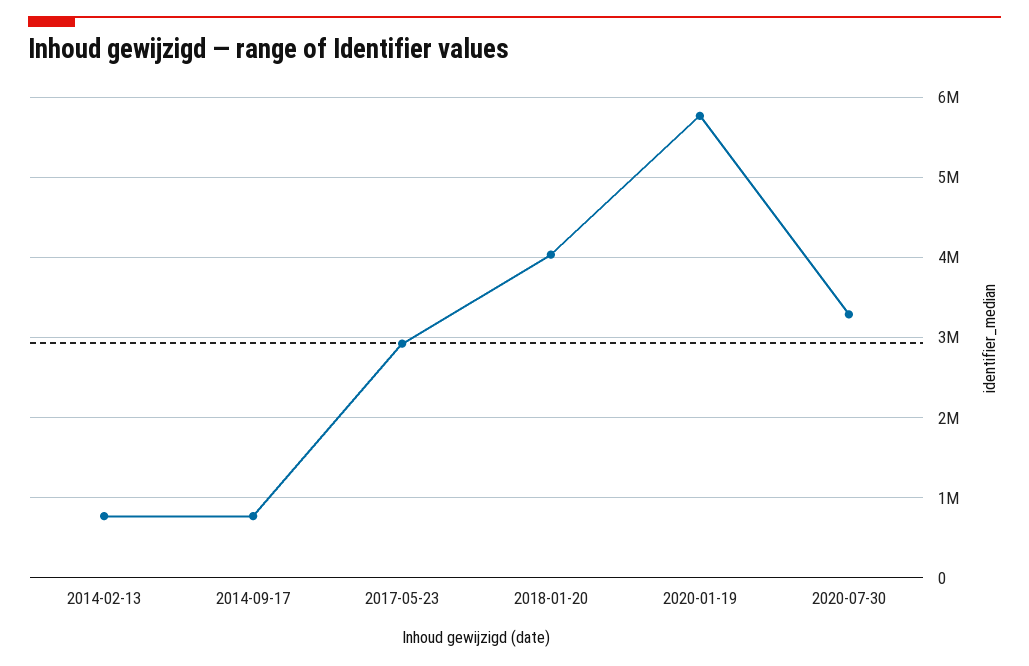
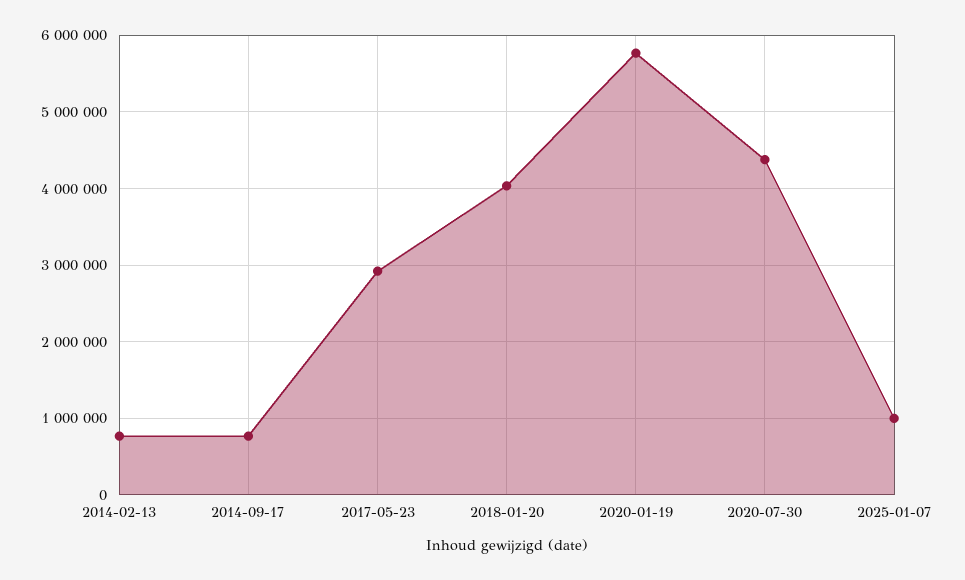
2020-07-30: 3300000 -> 4400000
2025-01-07: none -> 1000000

